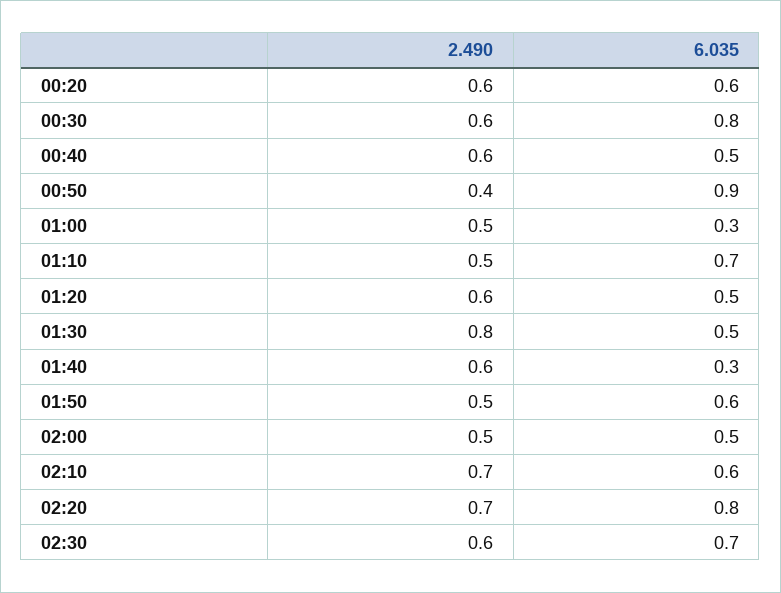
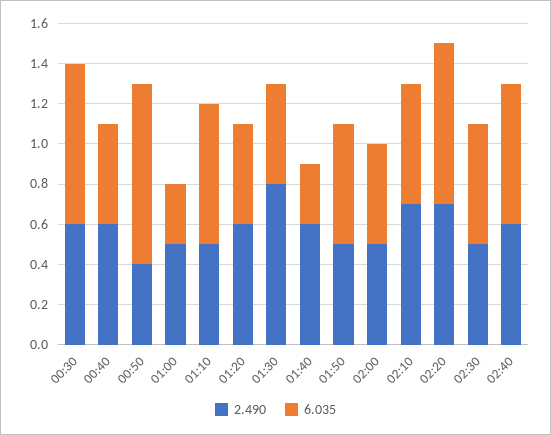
2.490, 00:20: 0.6 -> none
6.035, 00:20: 0.6 -> none
2.490, 02:30: 0.6 -> 0.5
6.035, 02:30: 0.7 -> 0.6
2.490, 02:40: none -> 0.6
6.035, 02:40: none -> 0.7

